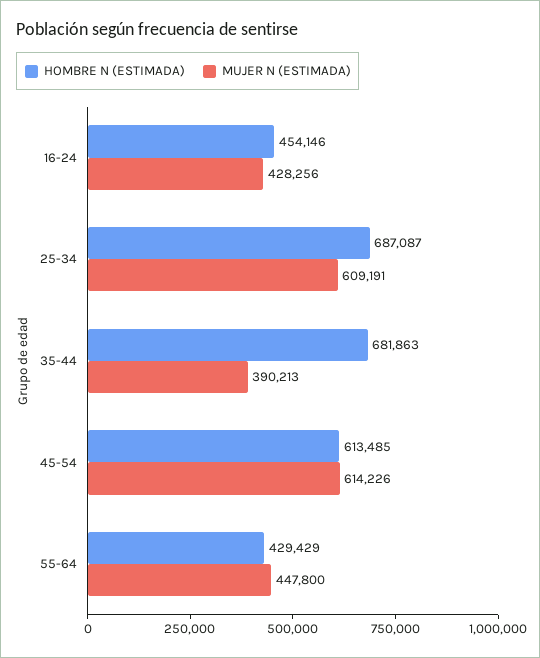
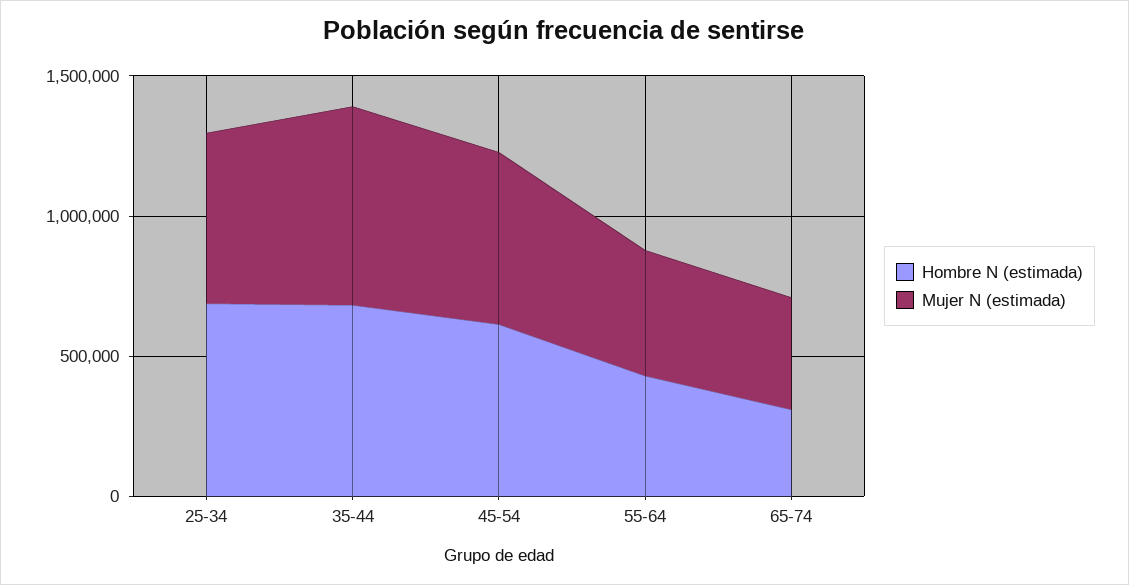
HOMBRE N (ESTIMADA), 16-24: 454146 -> none
MUJER N (ESTIMADA), 16-24: 428256 -> none
MUJER N (ESTIMADA), 35-44: 390213 -> 700000
HOMBRE N (ESTIMADA), 65-74: none -> 300000
MUJER N (ESTIMADA), 65-74: none -> 400000

